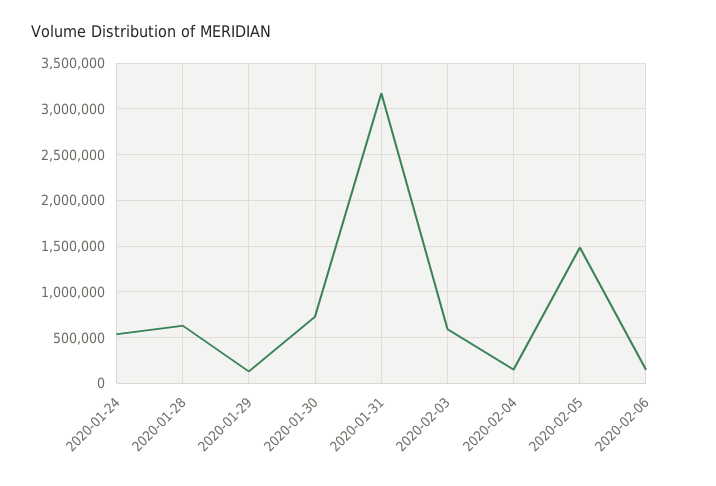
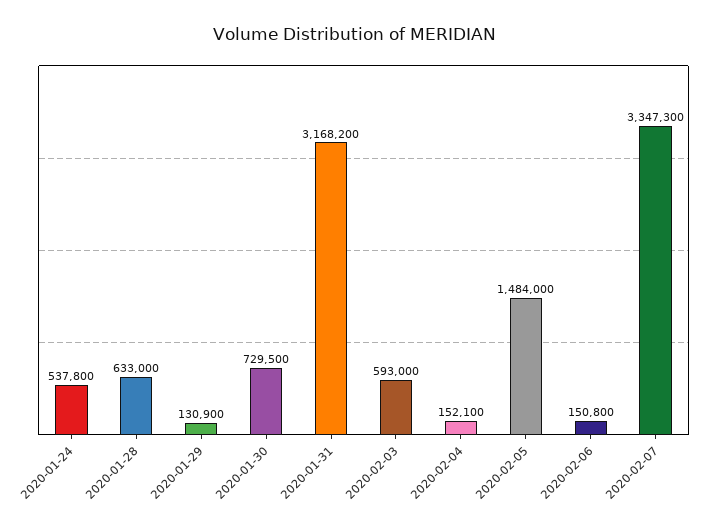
2020-02-07: none -> 3347300

